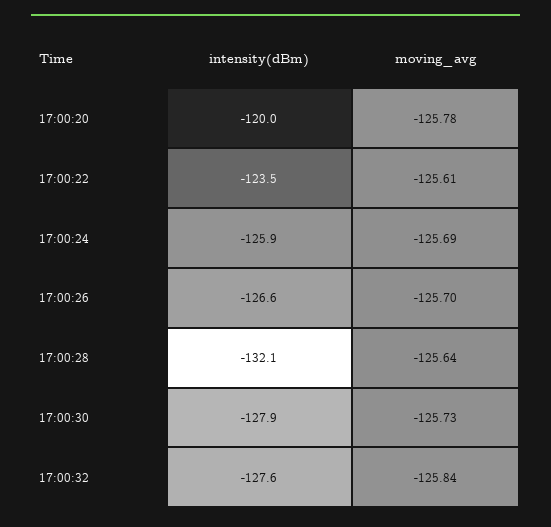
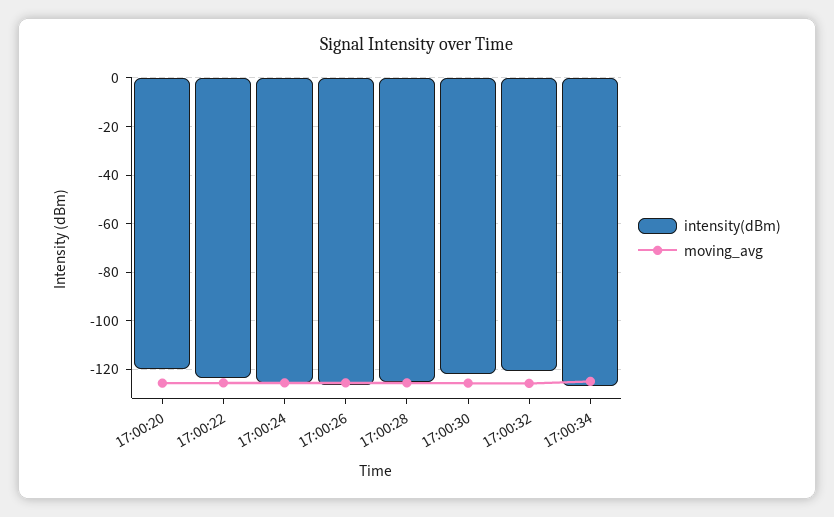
intensity(dBm), 17:00:28: -132.1 -> -125
intensity(dBm), 17:00:30: -127.9 -> -122.5
intensity(dBm), 17:00:32: -127.6 -> -120
intensity(dBm), 17:00:34: none -> -127.5
moving_avg, 17:00:34: none -> -125

